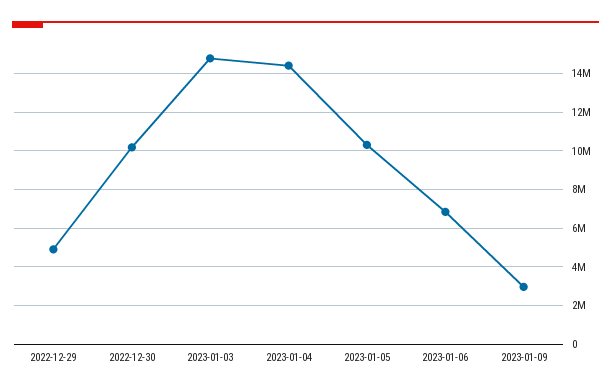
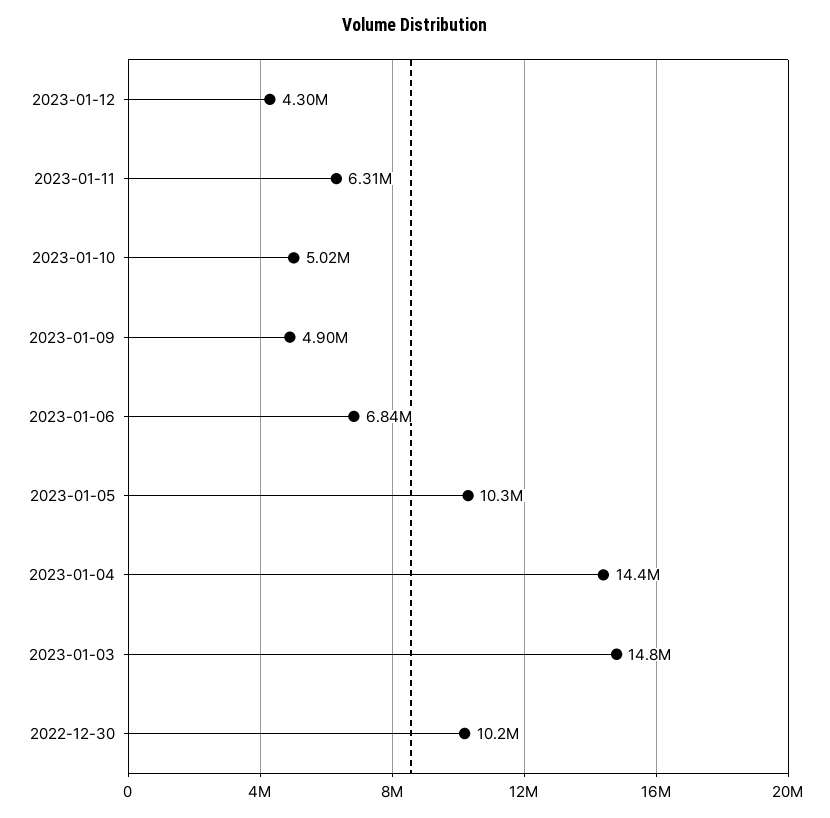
2022-12-29: 5000000 -> none
2023-01-09: 3000000 -> 4900000
2023-01-12: none -> 4300000
2023-01-11: none -> 6310000
2023-01-10: none -> 5020000

